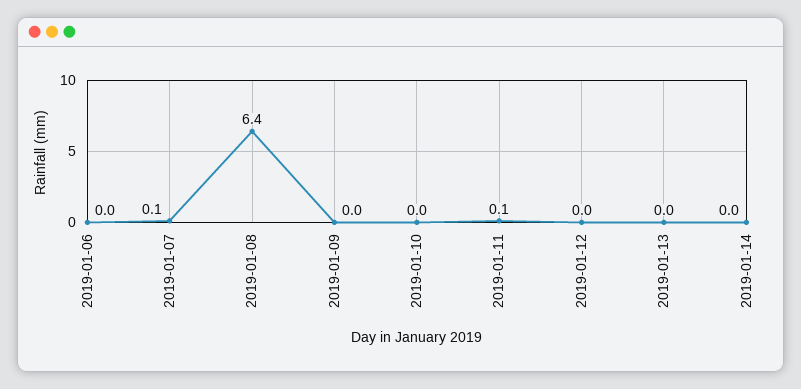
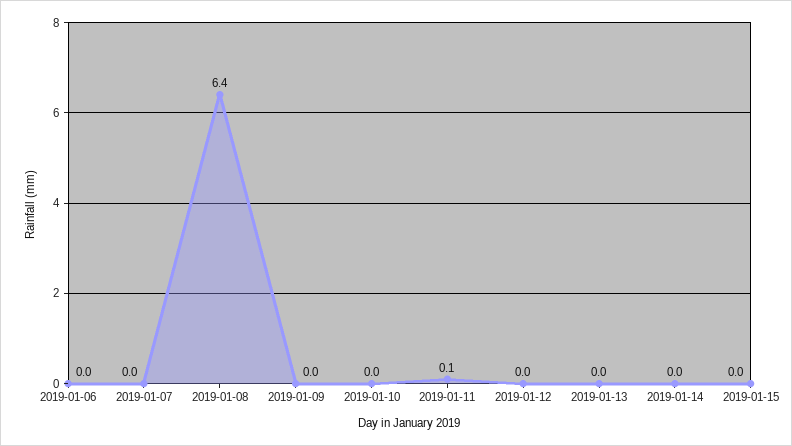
2019-01-07: 0.1 -> 0
2019-01-15: none -> 0

